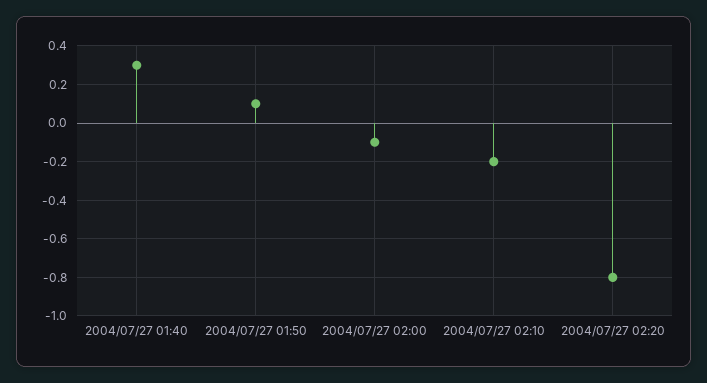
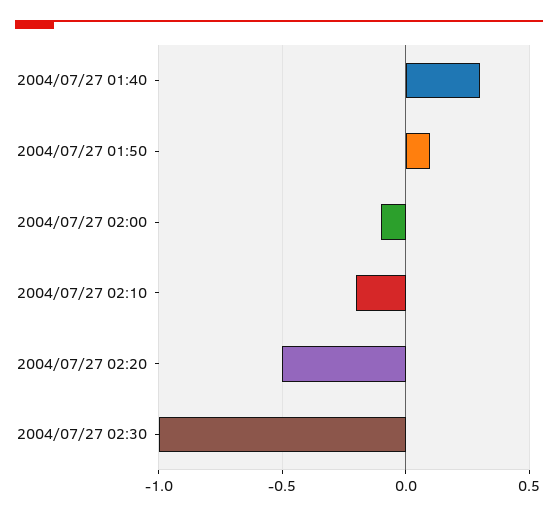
2004/07/27 02:20: -0.8 -> -0.5
2004/07/27 02:30: none -> -1

